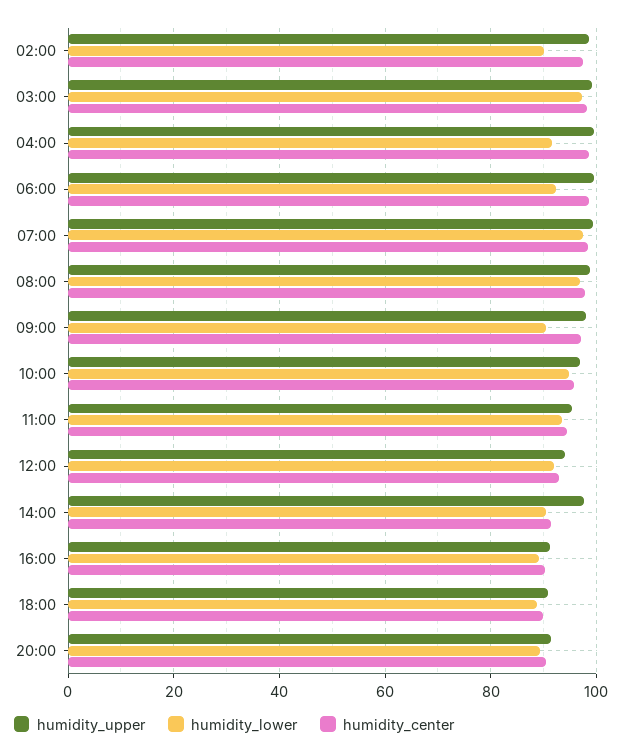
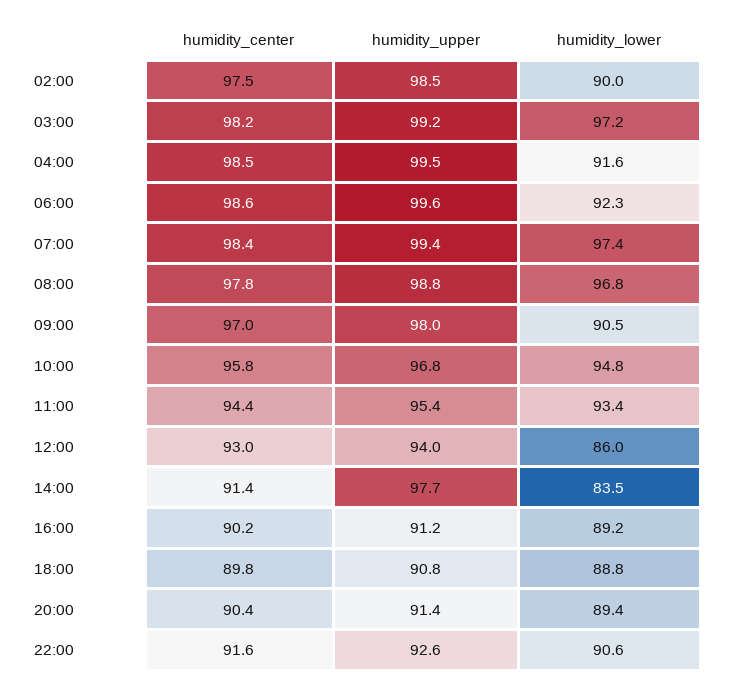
humidity_lower, 12:00: 92 -> 86
humidity_lower, 14:00: 90 -> 83.5
humidity_center, 22:00: none -> 91.6
humidity_upper, 22:00: none -> 92.6
humidity_lower, 22:00: none -> 90.6

